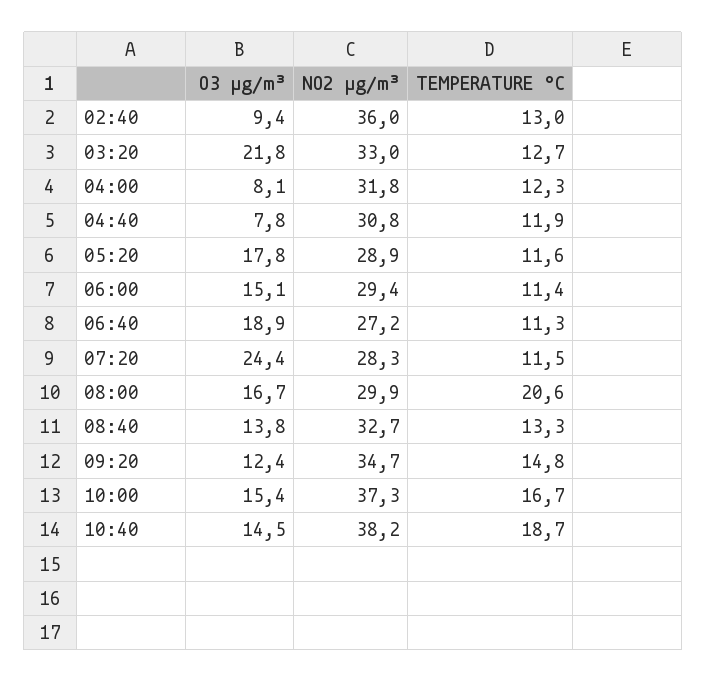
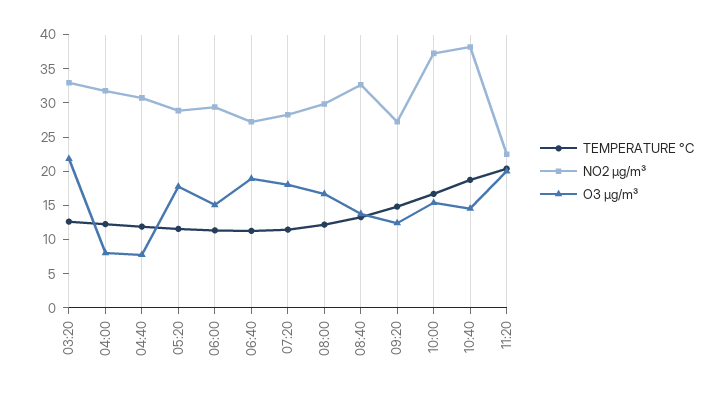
O3 µg/m³, 02:40: 9.4 -> none
NO2 µg/m³, 02:40: 36 -> none
TEMPERATURE °C, 02:40: 13 -> none
O3 µg/m³, 07:20: 24.4 -> 17.5
TEMPERATURE °C, 08:00: 20.6 -> 12.5
NO2 µg/m³, 09:20: 34.7 -> 27.5
TEMPERATURE °C, 11:20: none -> 20
NO2 µg/m³, 11:20: none -> 22.5
O3 µg/m³, 11:20: none -> 20

